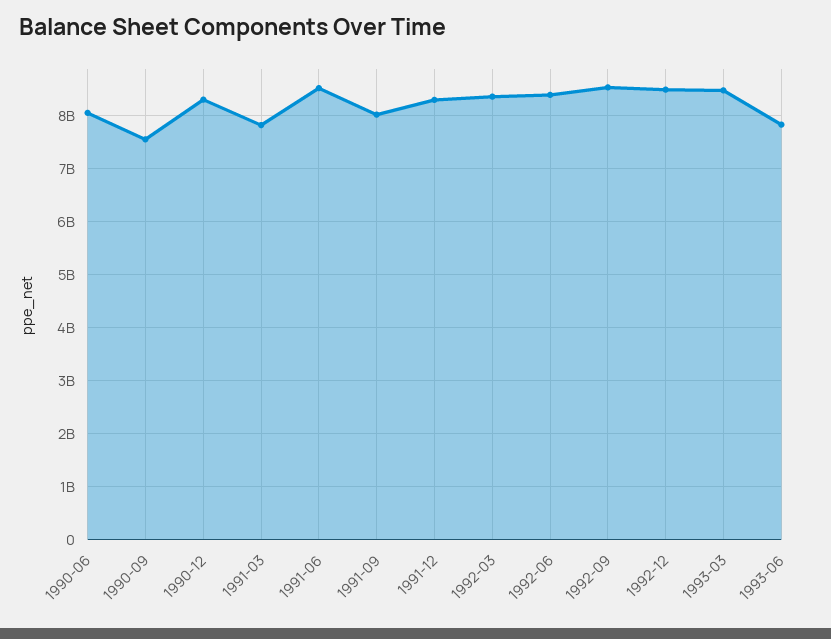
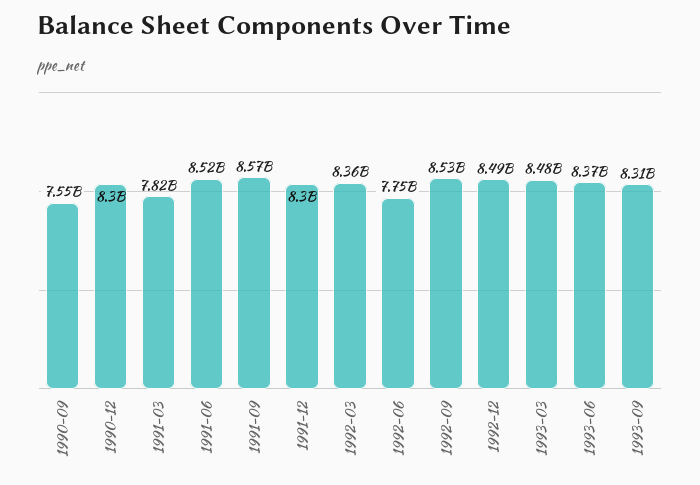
1990-06: 8000000000 -> none
1991-09: 8000000000 -> 8570000000
1992-06: 8400000000 -> 7750000000
1993-06: 7800000000 -> 8370000000
1993-09: none -> 8310000000

